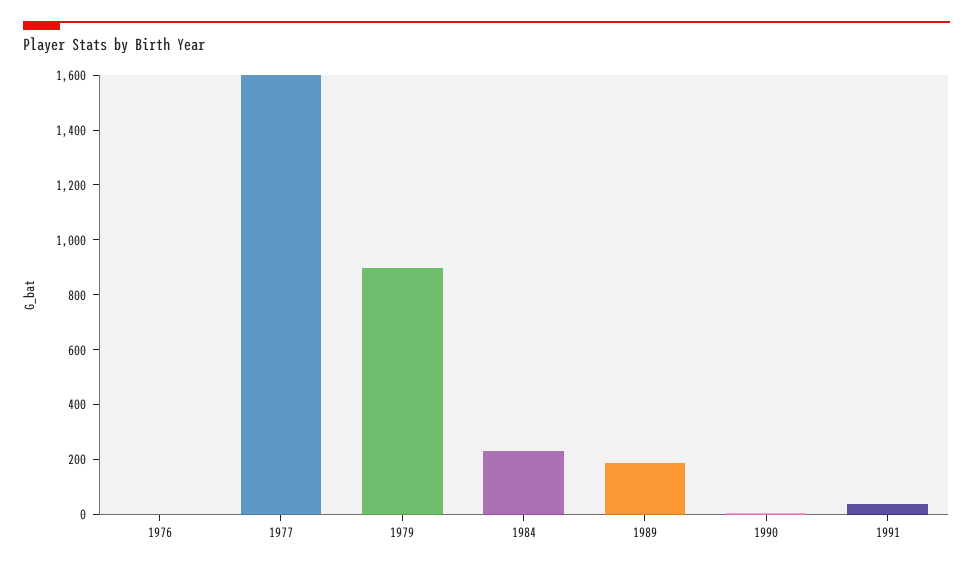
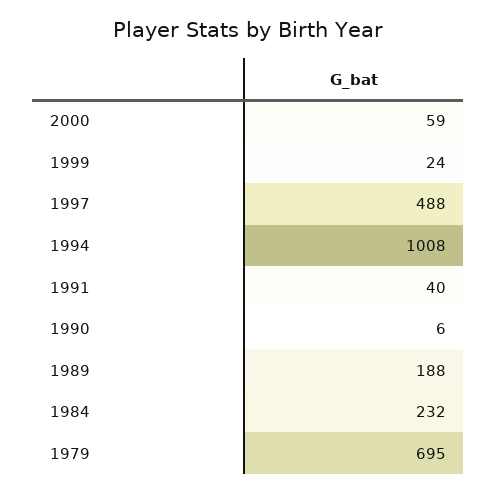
1976: 0 -> none
1977: 1600 -> none
1979: 900 -> 695
2000: none -> 59
1999: none -> 24
1997: none -> 488
1994: none -> 1008

